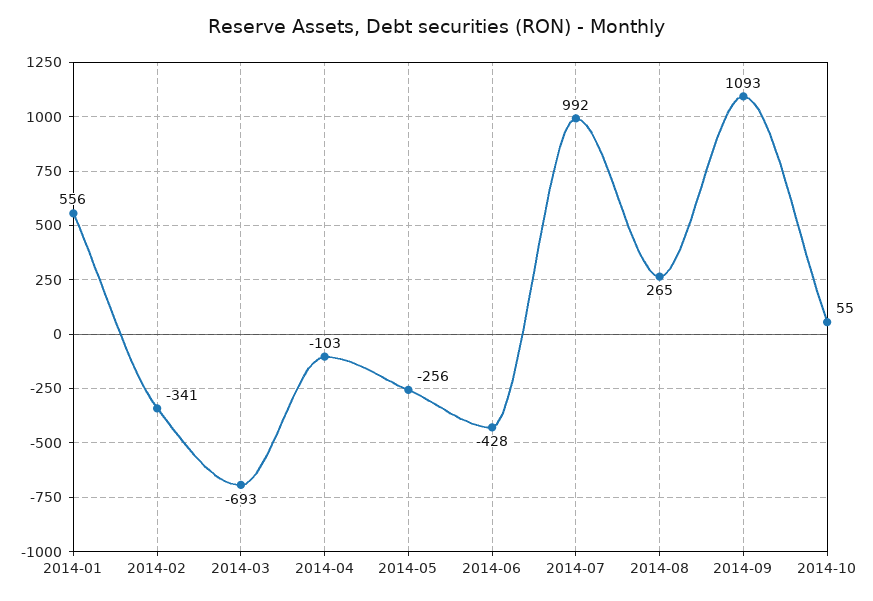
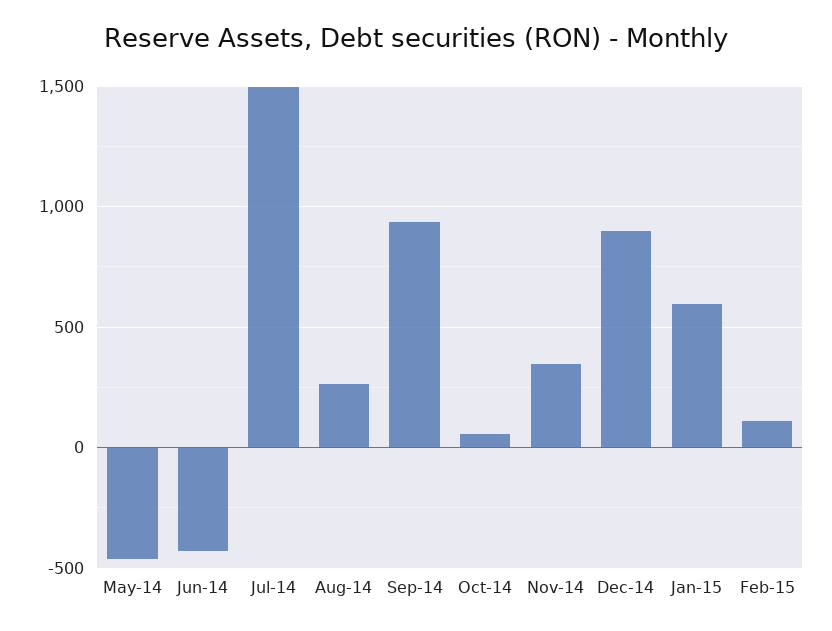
2014-01: 556 -> none
2014-02: -341 -> none
2014-03: -693 -> none
2014-04: -103 -> none
2014-05: -256 -> -450
2014-07: 992 -> 1500
2014-09: 1093 -> 950
Nov-14: none -> 350
Dec-14: none -> 900
Jan-15: none -> 600
Feb-15: none -> 100

